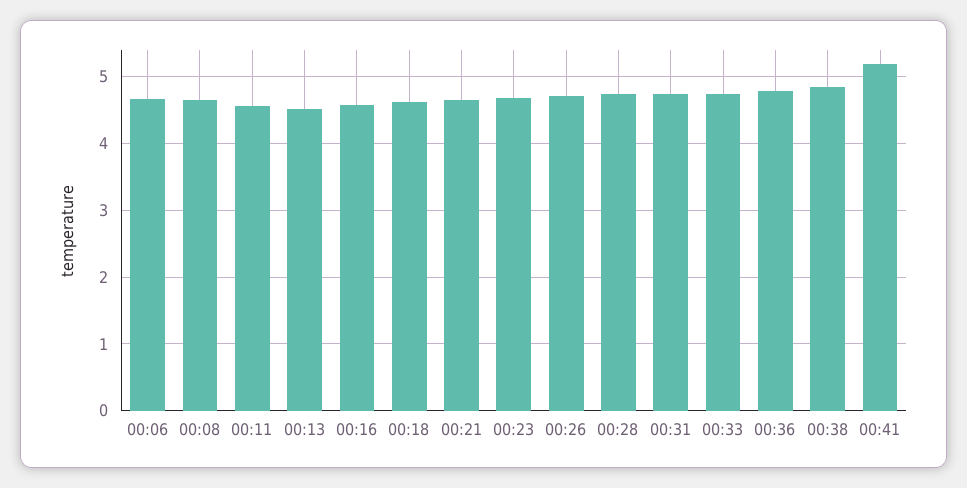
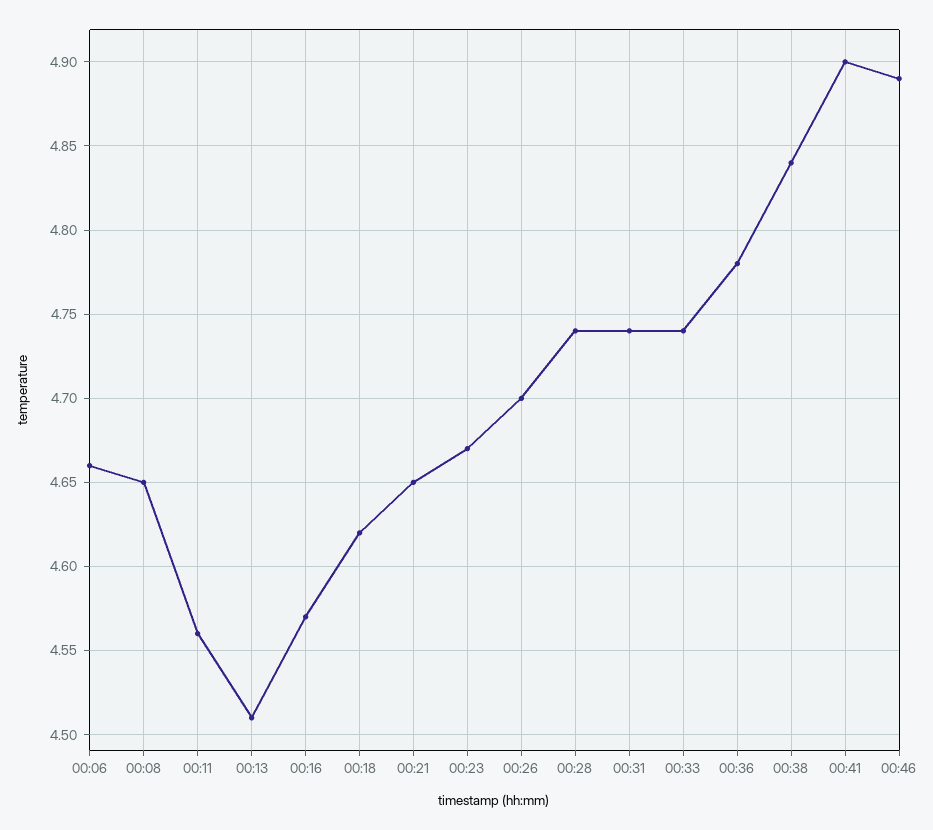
00:41: 5.2 -> 4.9
00:46: none -> 4.89

